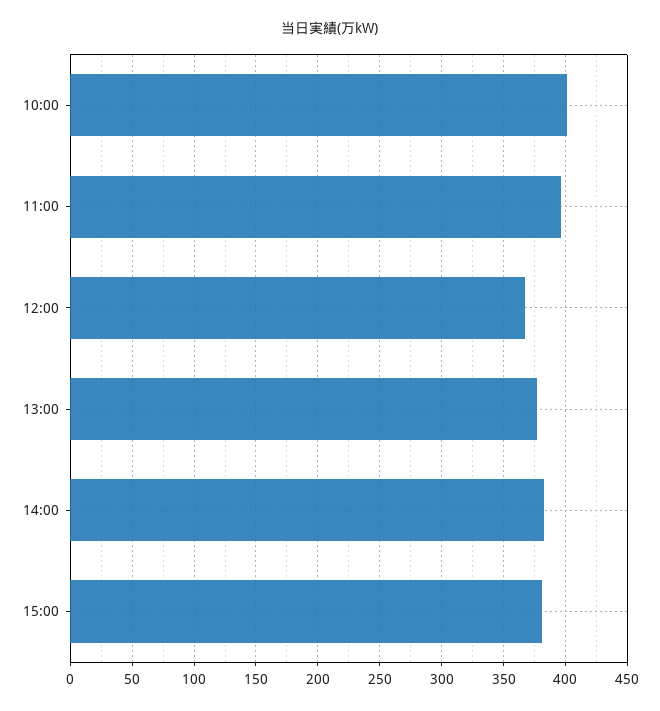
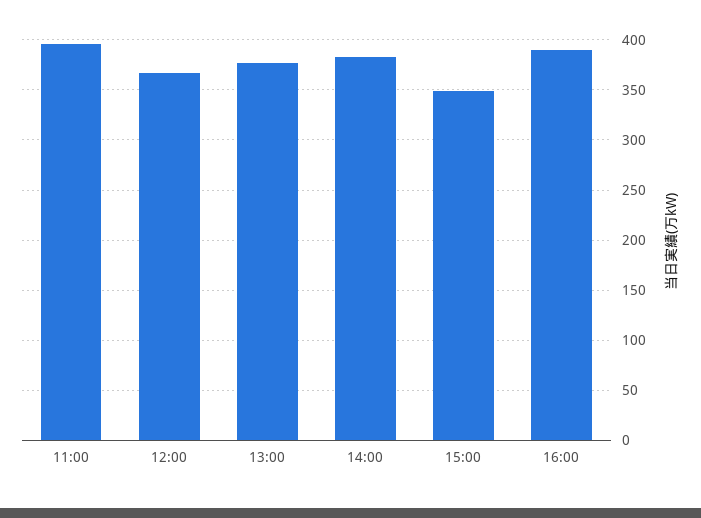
10:00: 400 -> none
15:00: 380 -> 350
16:00: none -> 390

